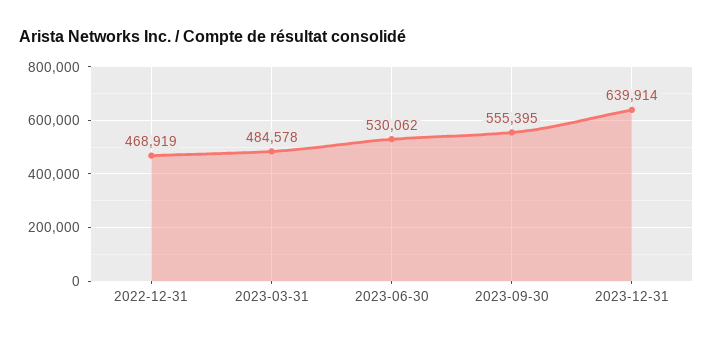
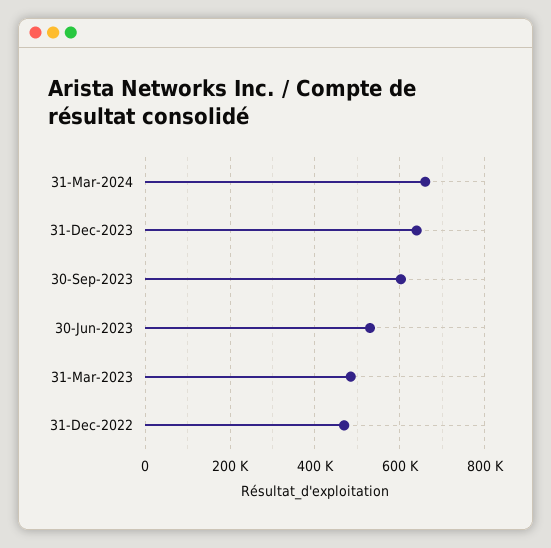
2023-09-30: 555395 -> 600000
31-Mar-2024: none -> 660000

